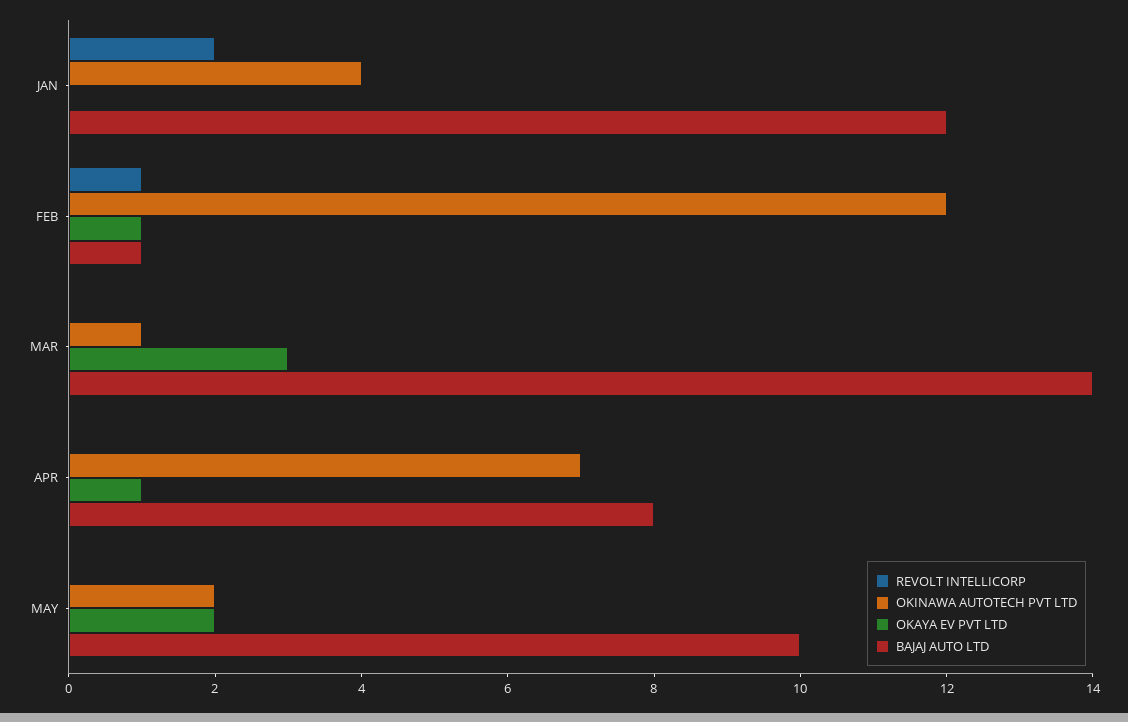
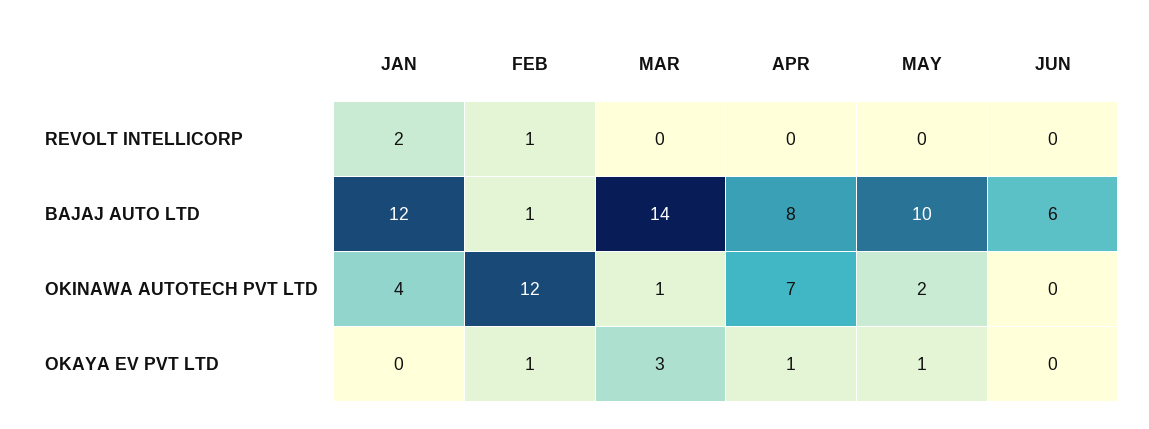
OKAYA EV PVT LTD, MAY: 2 -> 1
REVOLT INTELLICORP, JUN: none -> 0
BAJAJ AUTO LTD, JUN: none -> 6
OKINAWA AUTOTECH PVT LTD, JUN: none -> 0
OKAYA EV PVT LTD, JUN: none -> 0

